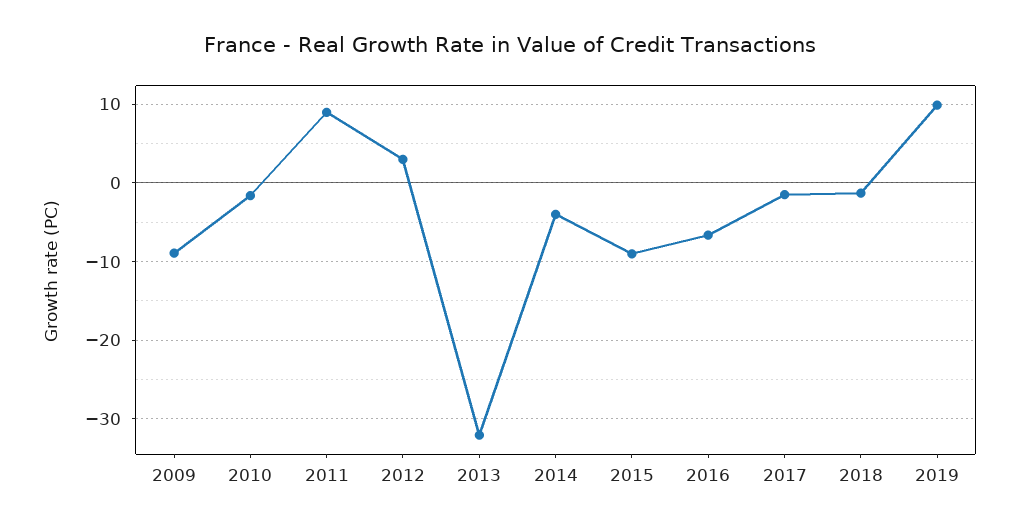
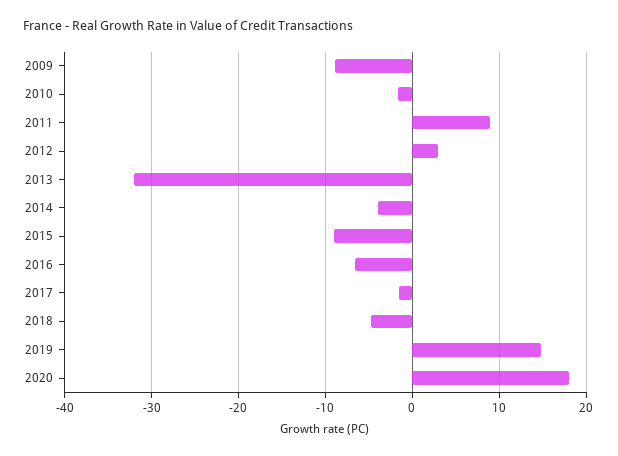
2018: -1 -> -5
2019: 10 -> 15
2020: none -> 18

